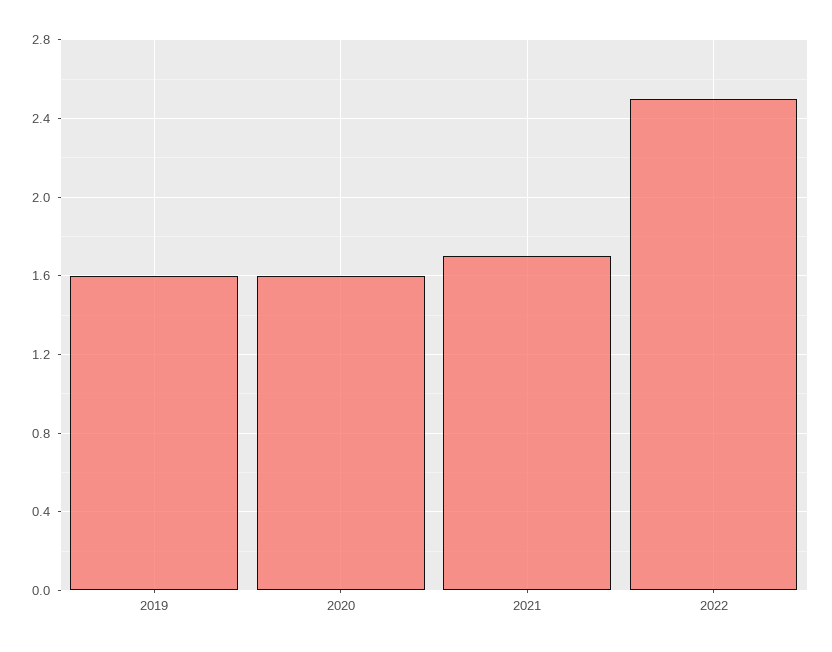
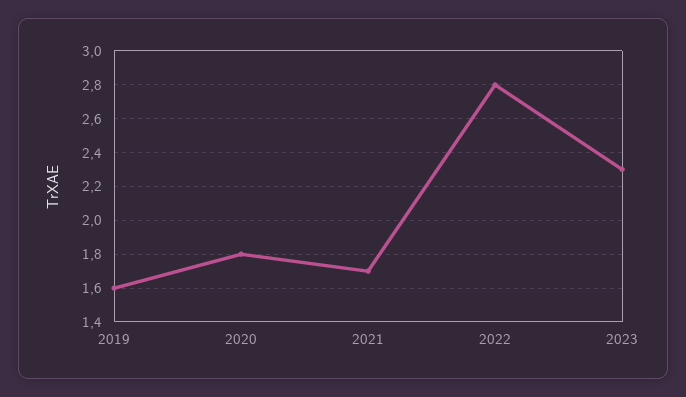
2020: 1.6 -> 1.8
2022: 2.5 -> 2.8
2023: none -> 2.3

